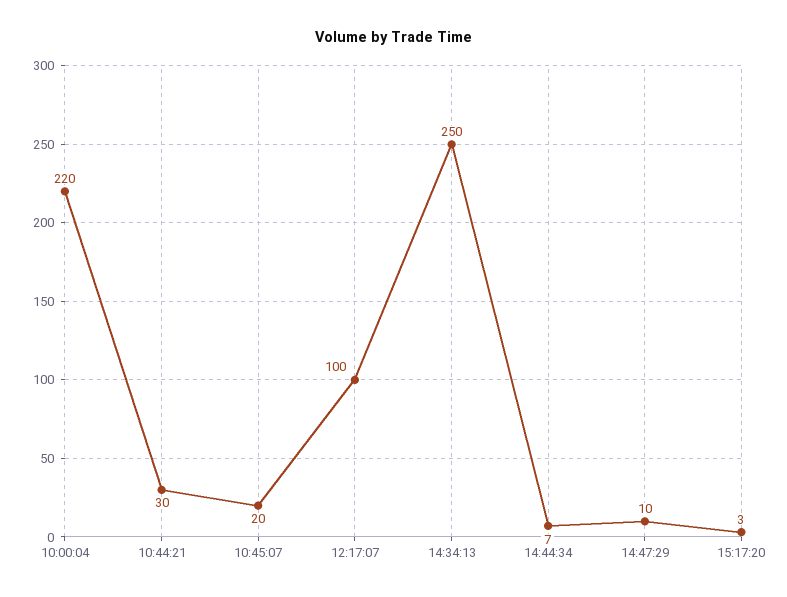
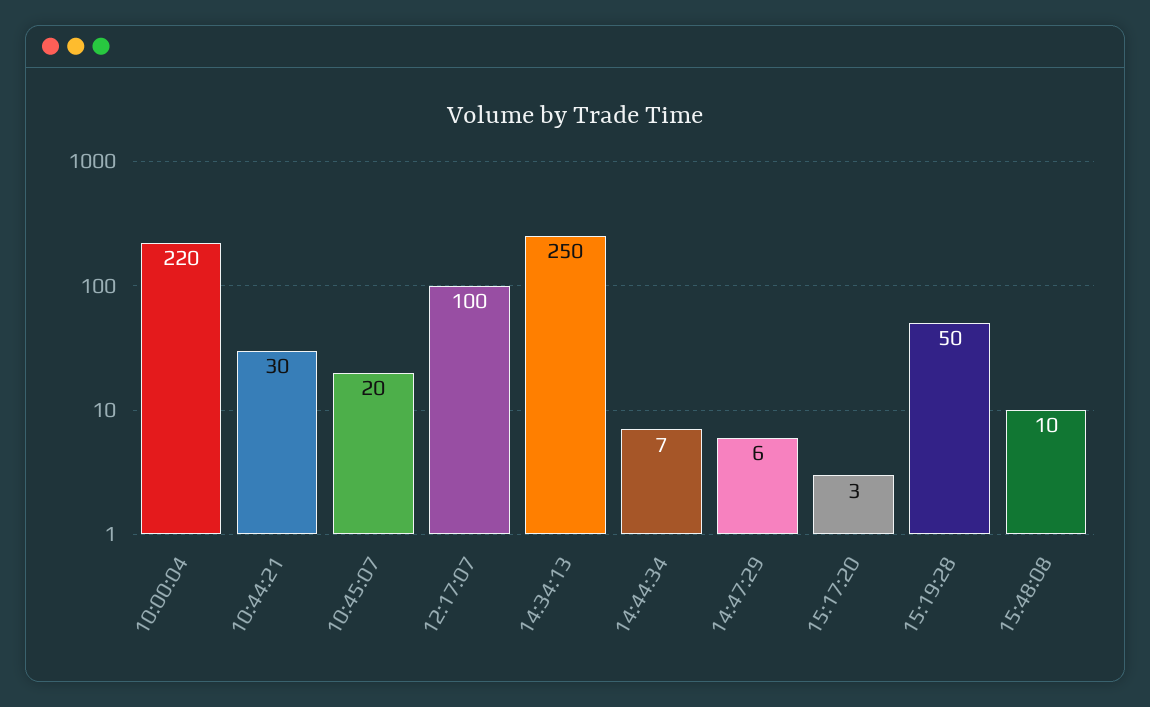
14:47:29: 10 -> 6
15:19:28: none -> 50
15:48:08: none -> 10

